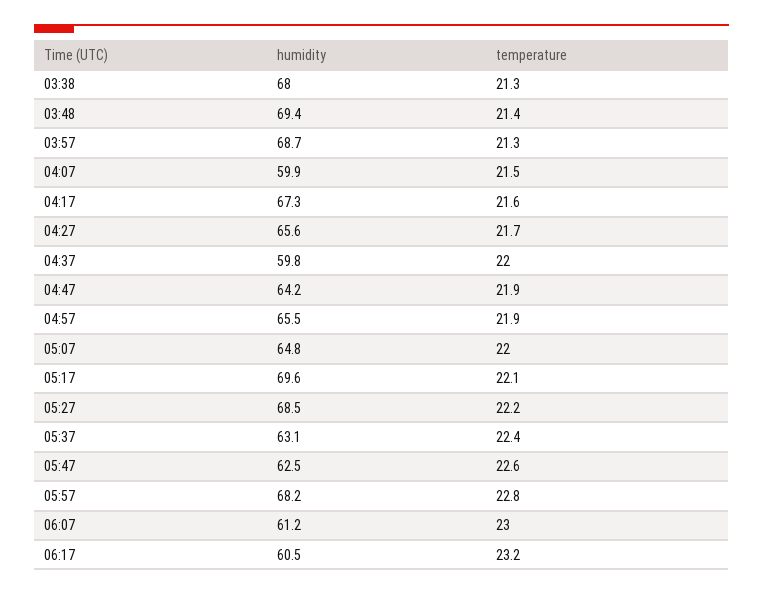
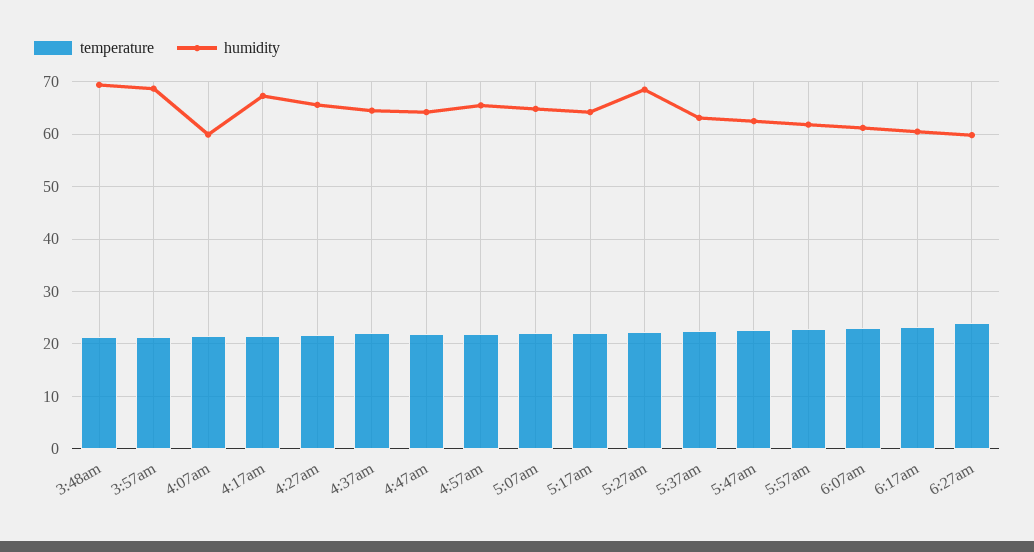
humidity, 03:38: 68 -> none
temperature, 03:38: 21.3 -> none
humidity, 04:37: 59.8 -> 64
humidity, 05:17: 69.6 -> 64
humidity, 05:57: 68.2 -> 62
temperature, 6:27am: none -> 24
humidity, 6:27am: none -> 60

